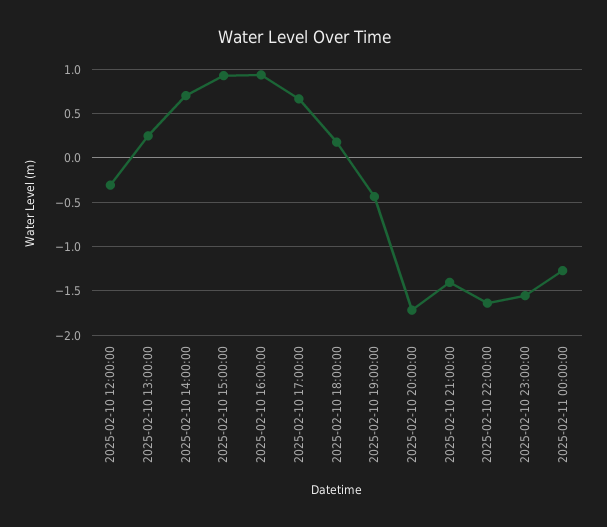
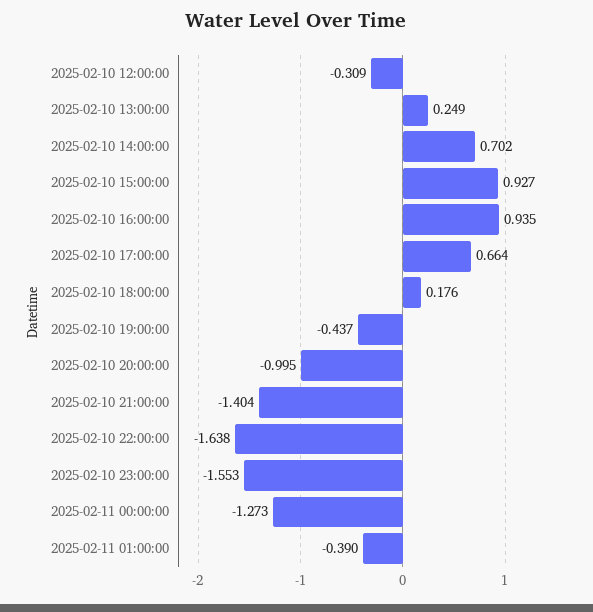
2025-02-10 20:00:00: -1.7 -> -0.995
2025-02-11 01:00:00: none -> -0.39

